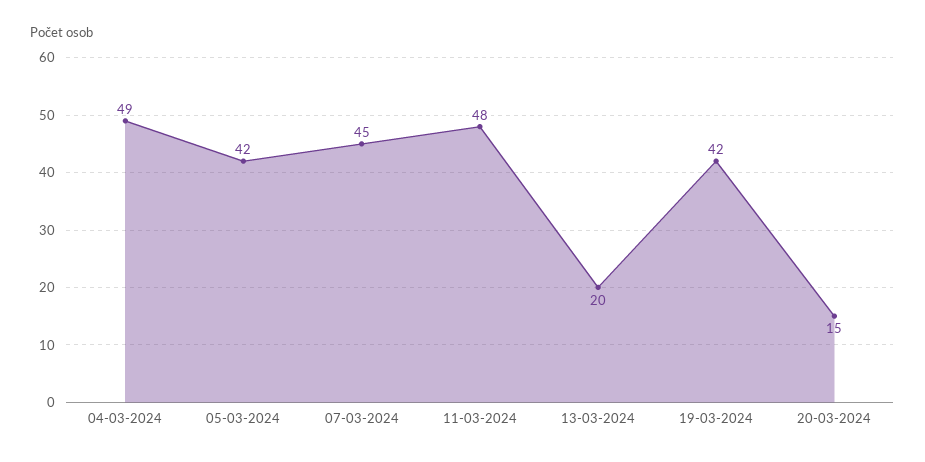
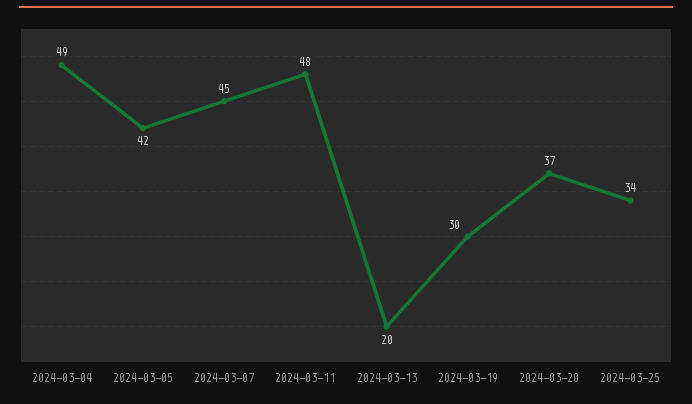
19-03-2024: 42 -> 30
20-03-2024: 15 -> 37
2024-03-25: none -> 34

